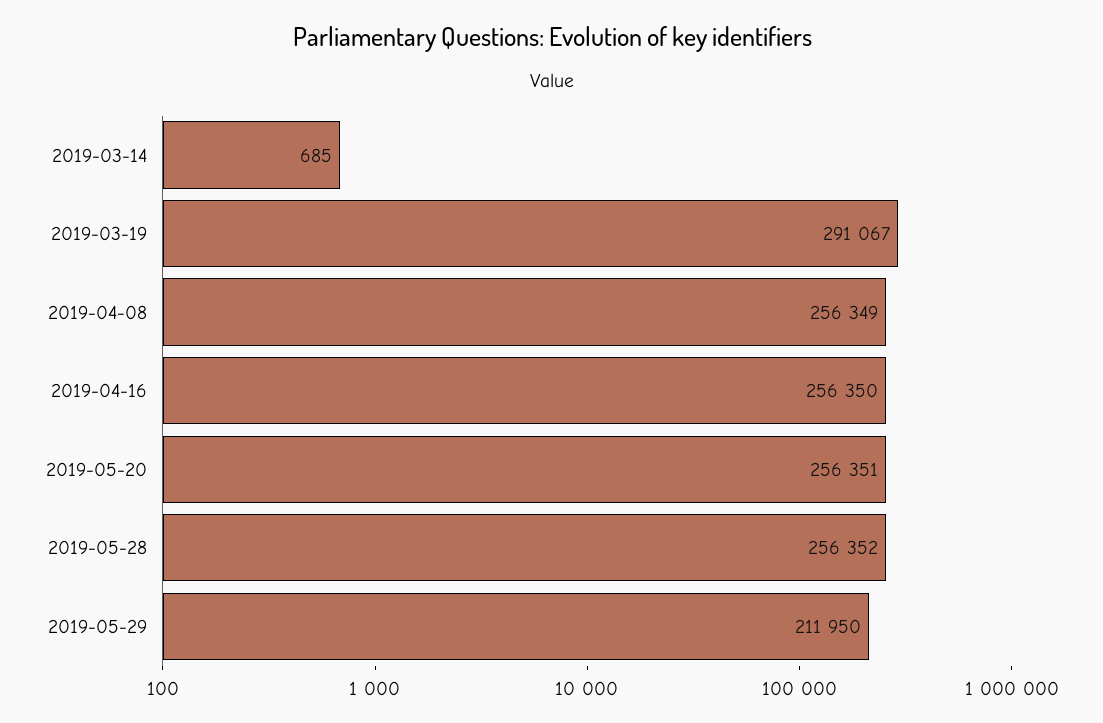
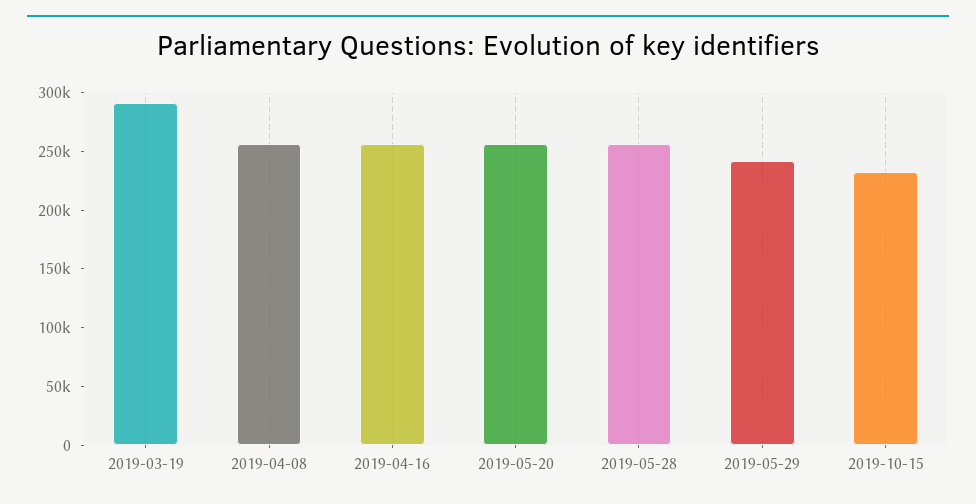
2019-03-14: 685 -> none
2019-05-29: 211950 -> 240000
2019-10-15: none -> 230000

